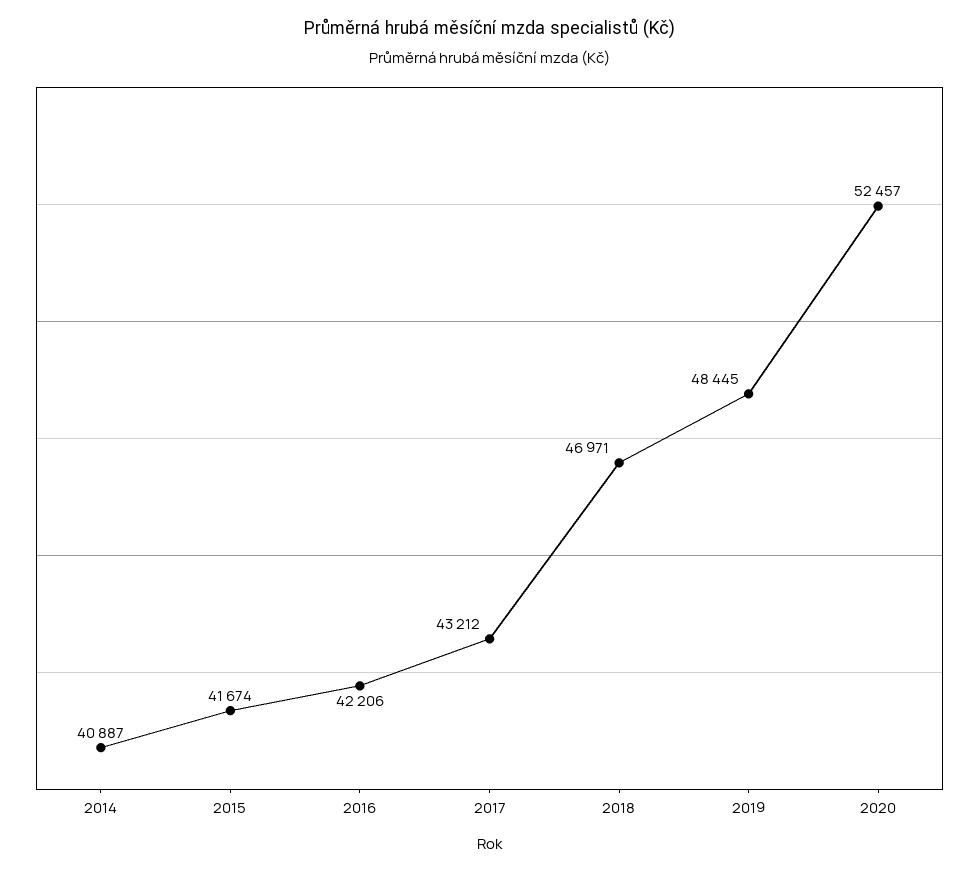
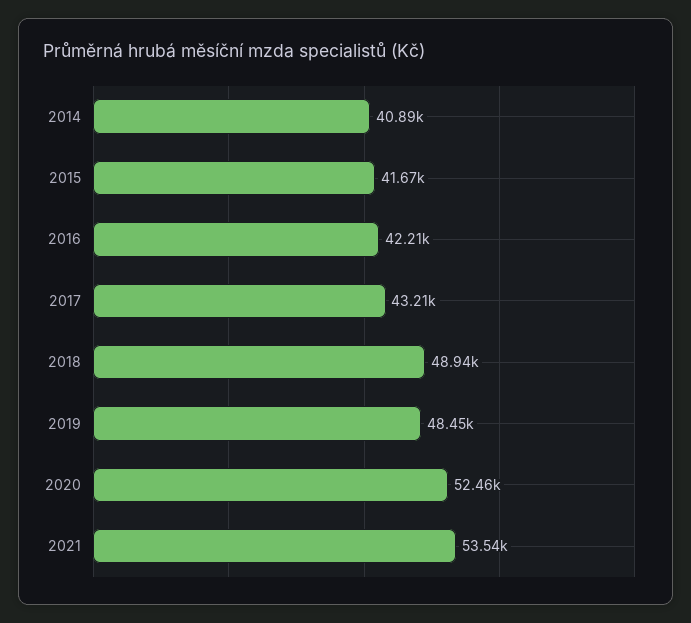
2018: 46971 -> 48940
2021: none -> 53540

